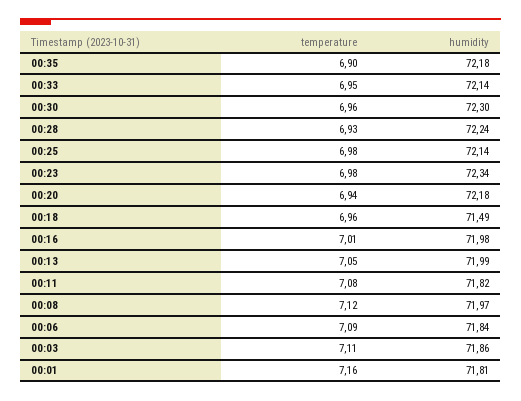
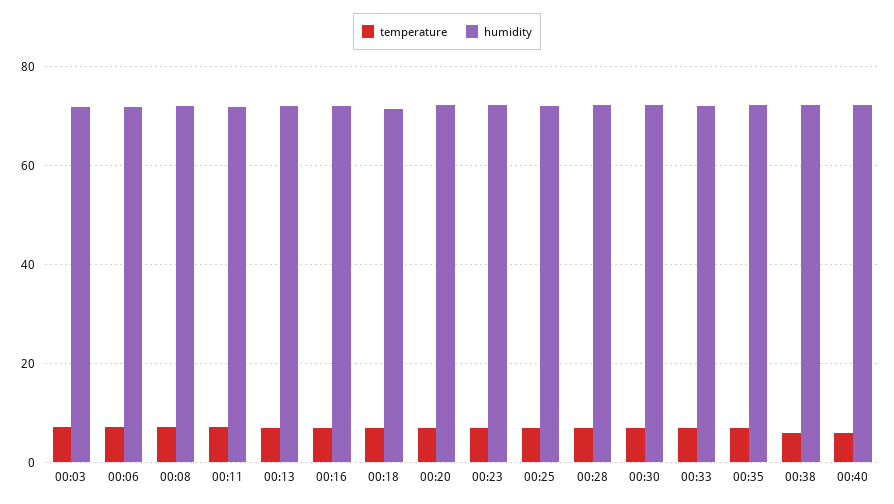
temperature, 00:01: 7.16 -> none
humidity, 00:01: 71.81 -> none
temperature, 00:38: none -> 6
humidity, 00:38: none -> 72
temperature, 00:40: none -> 6
humidity, 00:40: none -> 72

